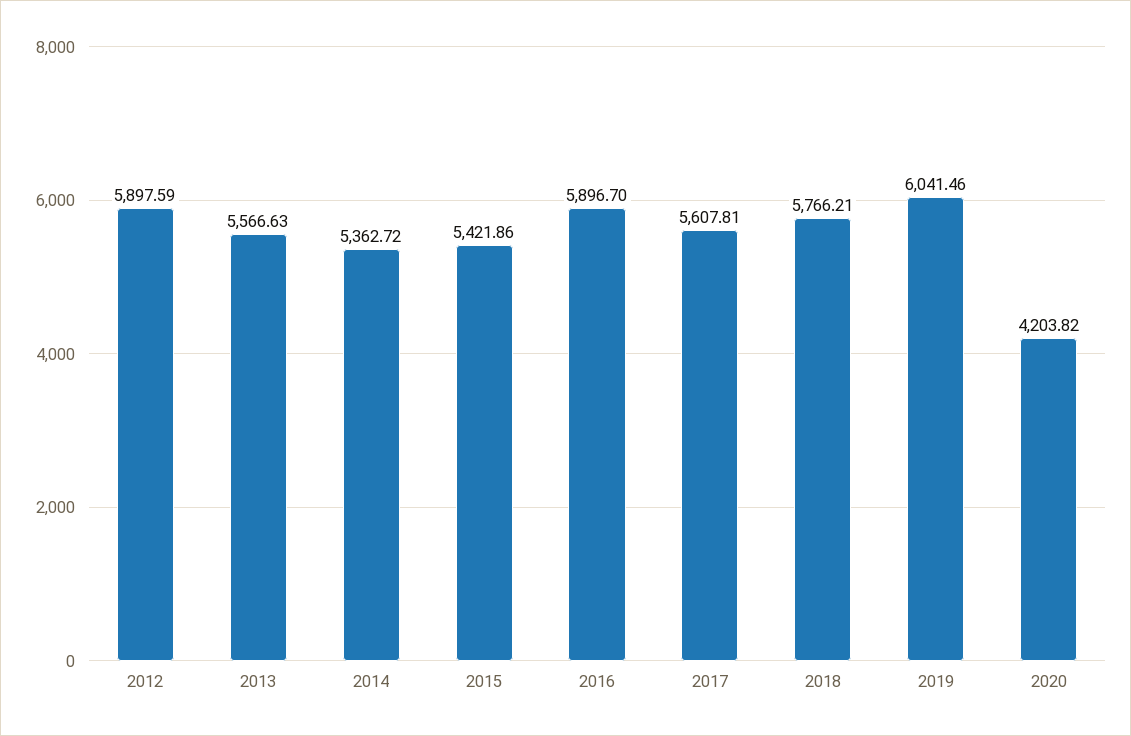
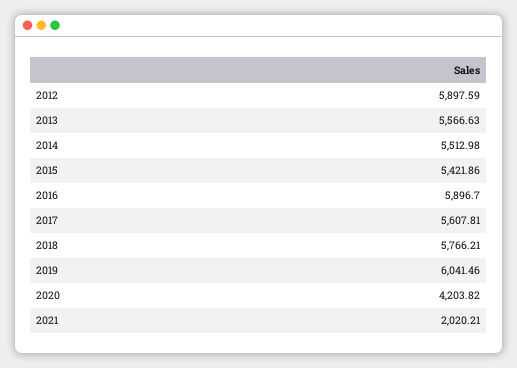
2014: 5362.72 -> 5512.98
2021: none -> 2020.21

